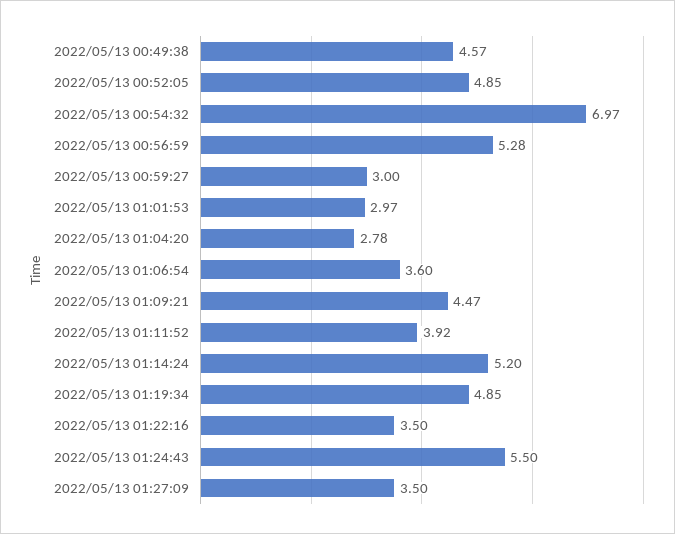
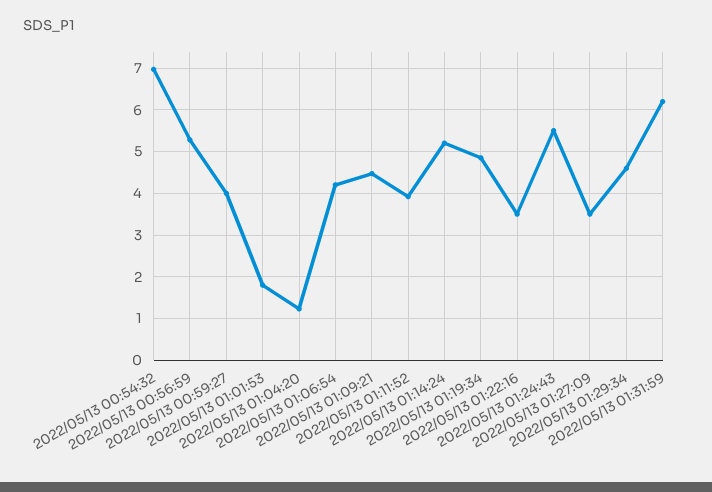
2022/05/13 00:49:38: 4.57 -> none
2022/05/13 00:52:05: 4.85 -> none
2022/05/13 00:59:27: 3 -> 4
2022/05/13 01:01:53: 2.97 -> 1.8
2022/05/13 01:04:20: 2.78 -> 1.2
2022/05/13 01:06:54: 3.6 -> 4.2
2022/05/13 01:29:34: none -> 4.6
2022/05/13 01:31:59: none -> 6.2

